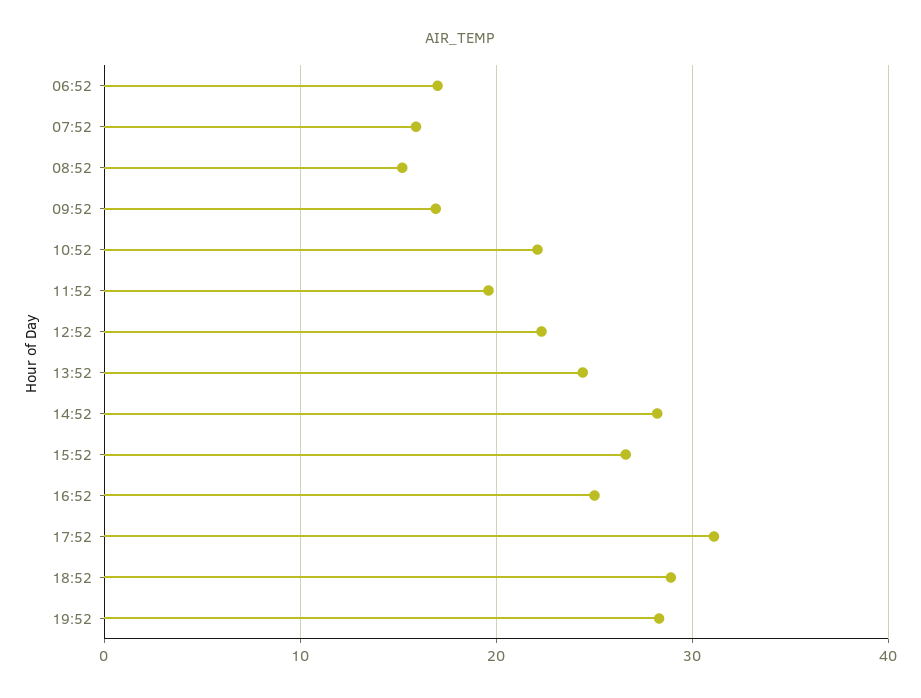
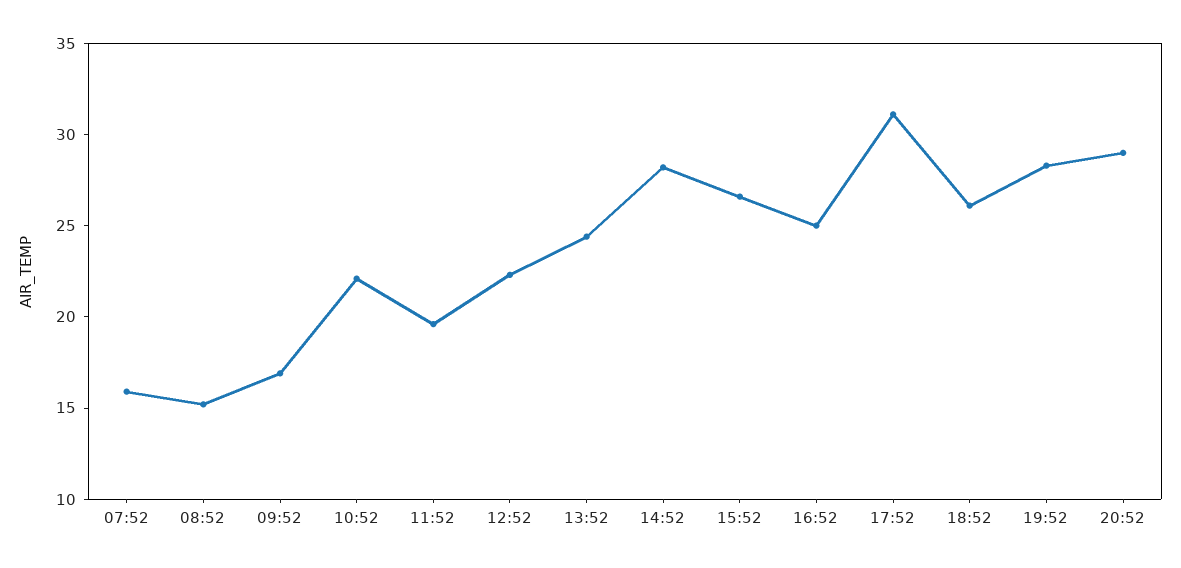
06:52: 17 -> none
18:52: 29 -> 26
20:52: none -> 29

